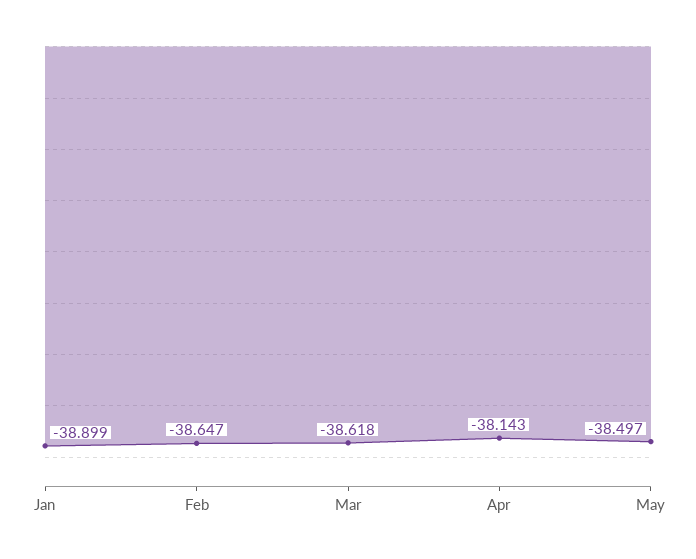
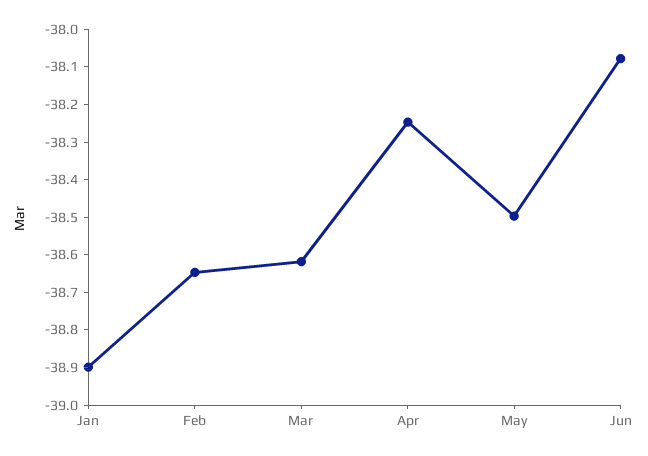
Apr: -38.143 -> -38.25
Jun: none -> -38.075

